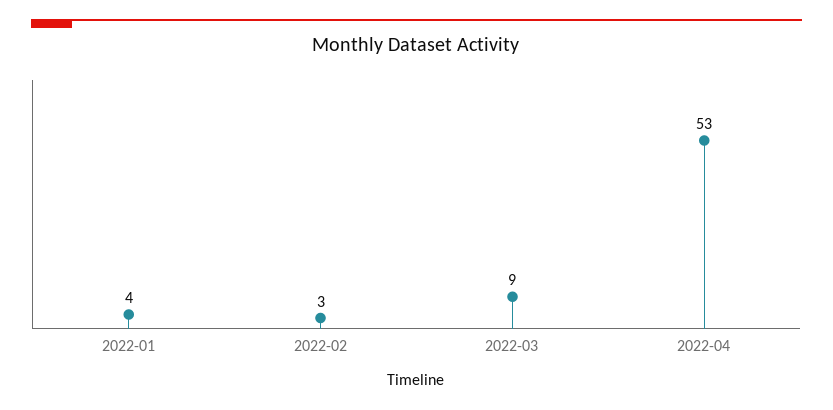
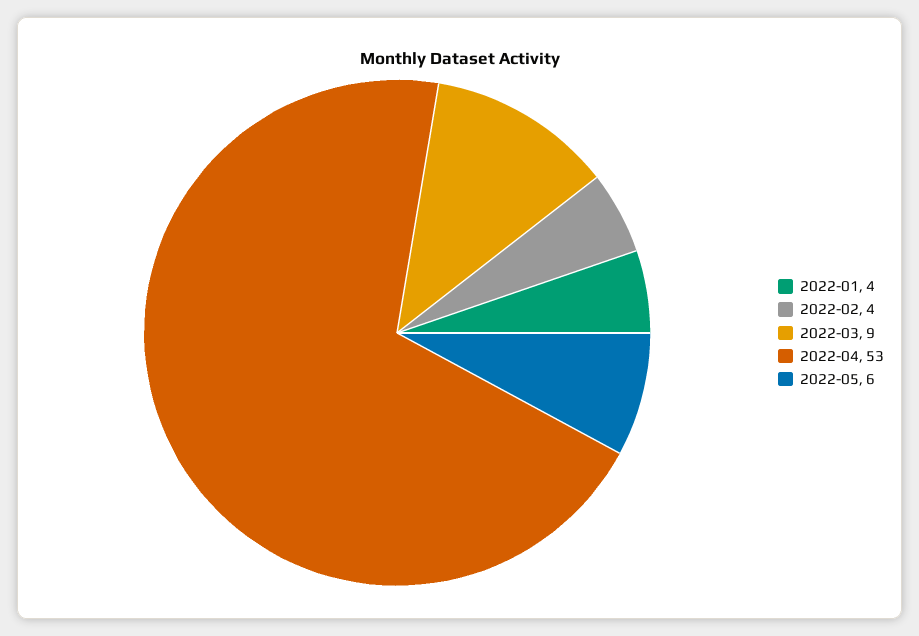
2022-02: 3 -> 4
2022-05: none -> 6

